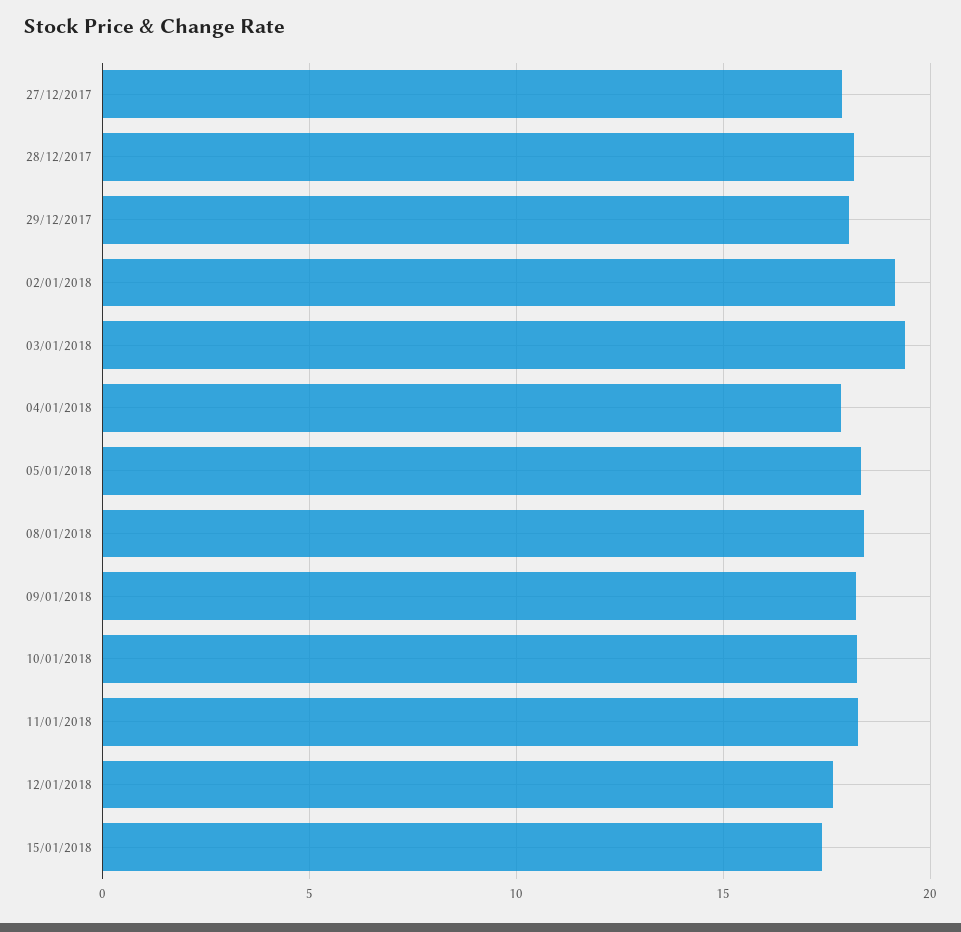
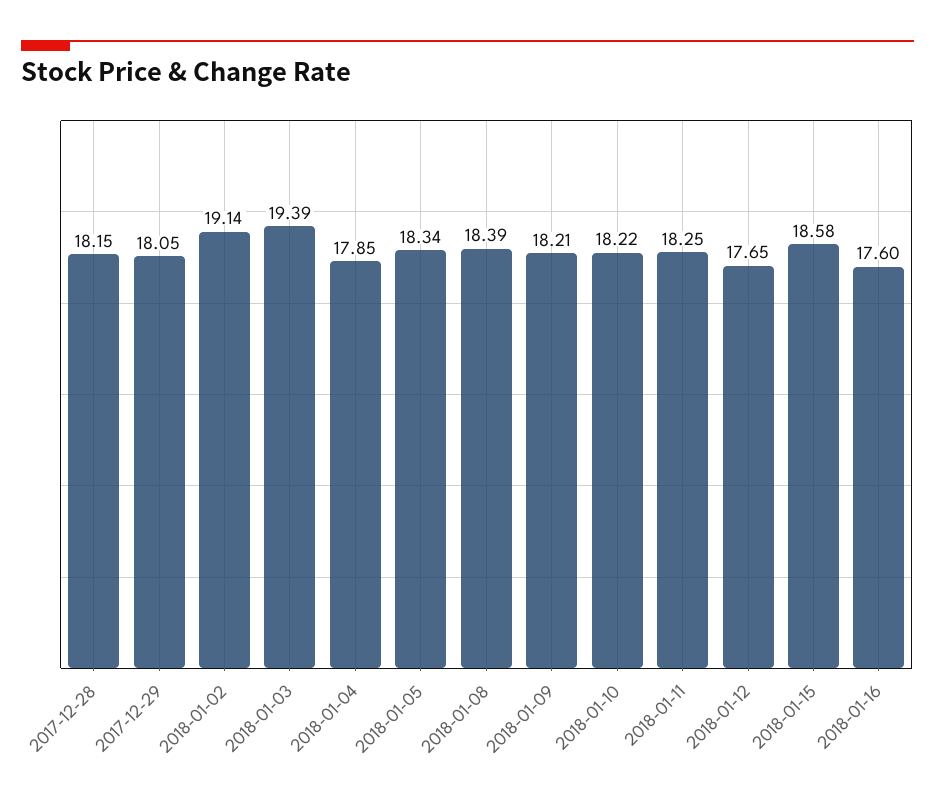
27/12/2017: 18 -> none
15/01/2018: 17.5 -> 18.58
2018-01-16: none -> 17.6

